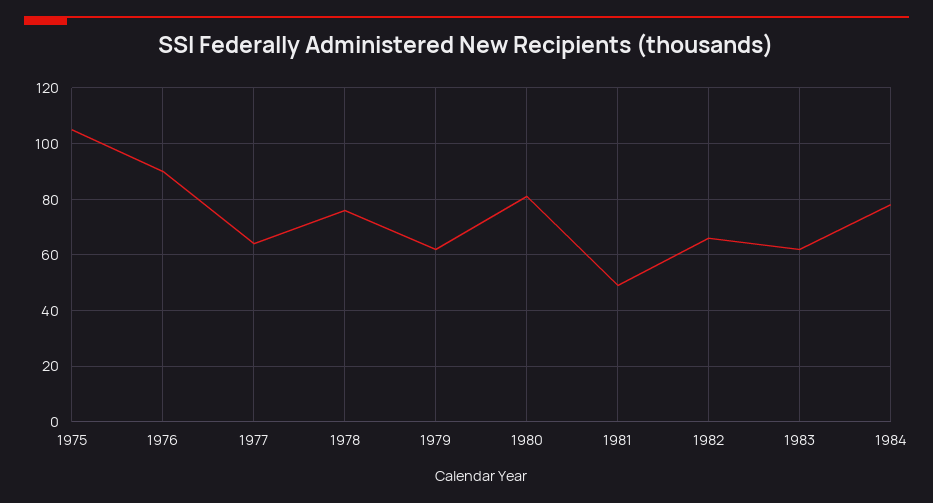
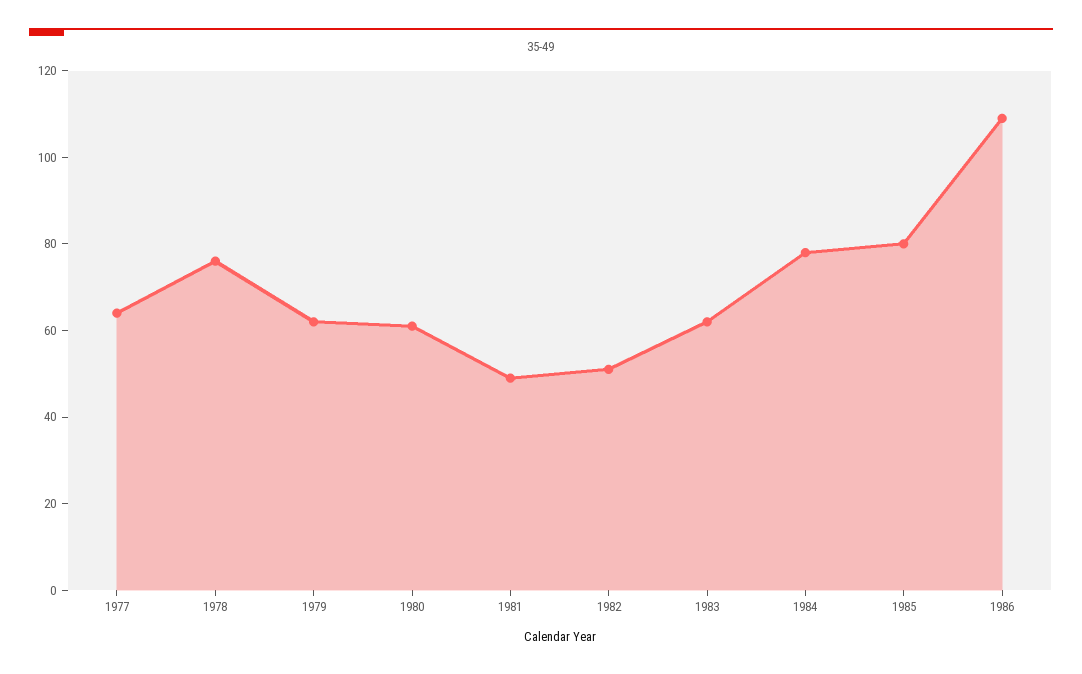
1975: 105 -> none
1976: 90 -> none
1980: 80 -> 60
1982: 65 -> 50
1985: none -> 80
1986: none -> 110

